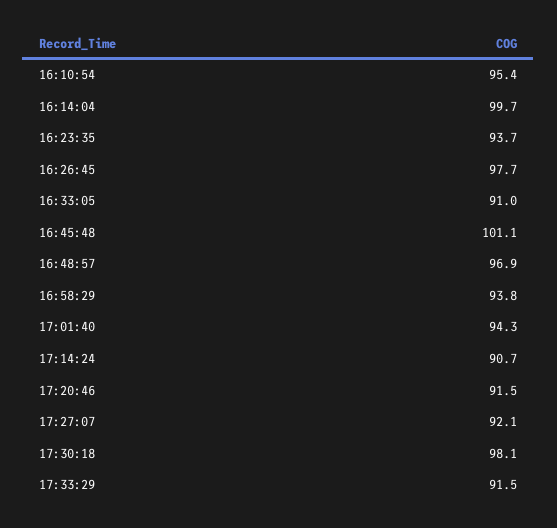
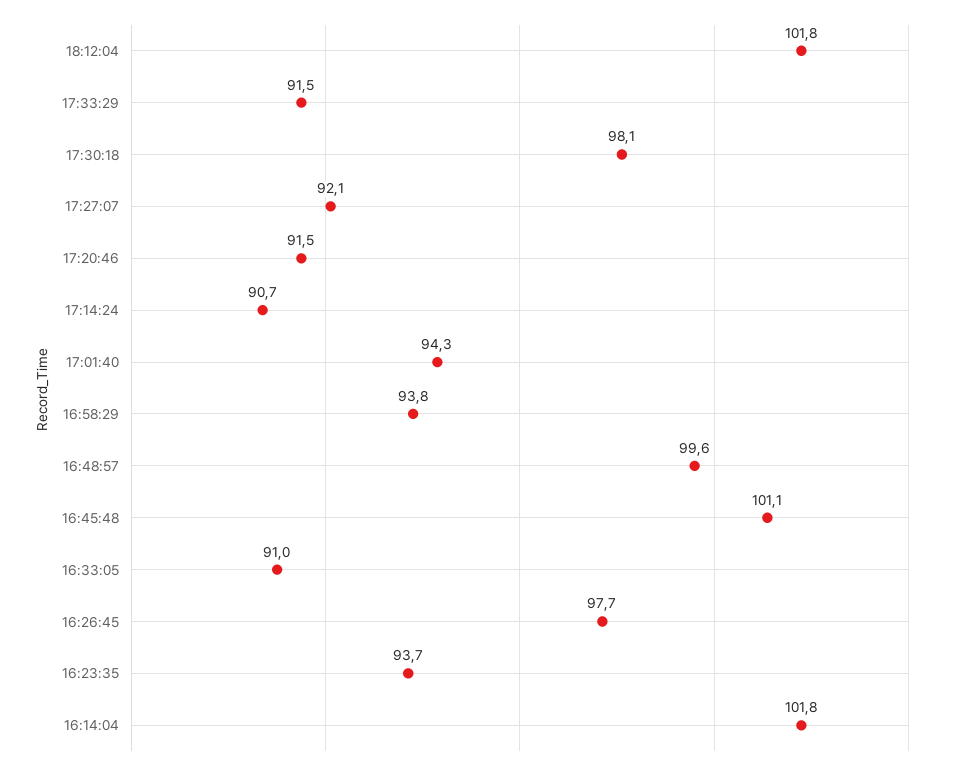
16:10:54: 95.4 -> none
16:14:04: 99.7 -> 101.8
16:48:57: 96.9 -> 99.6
18:12:04: none -> 101.8

